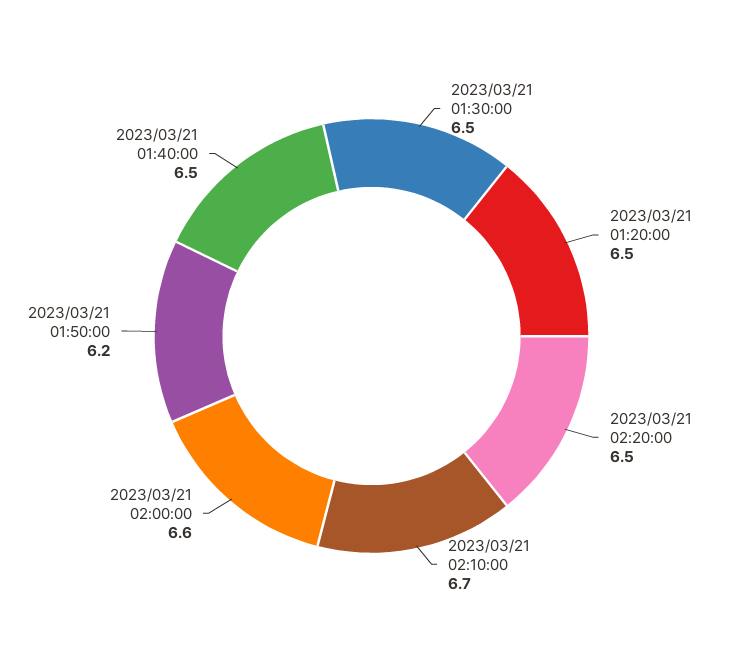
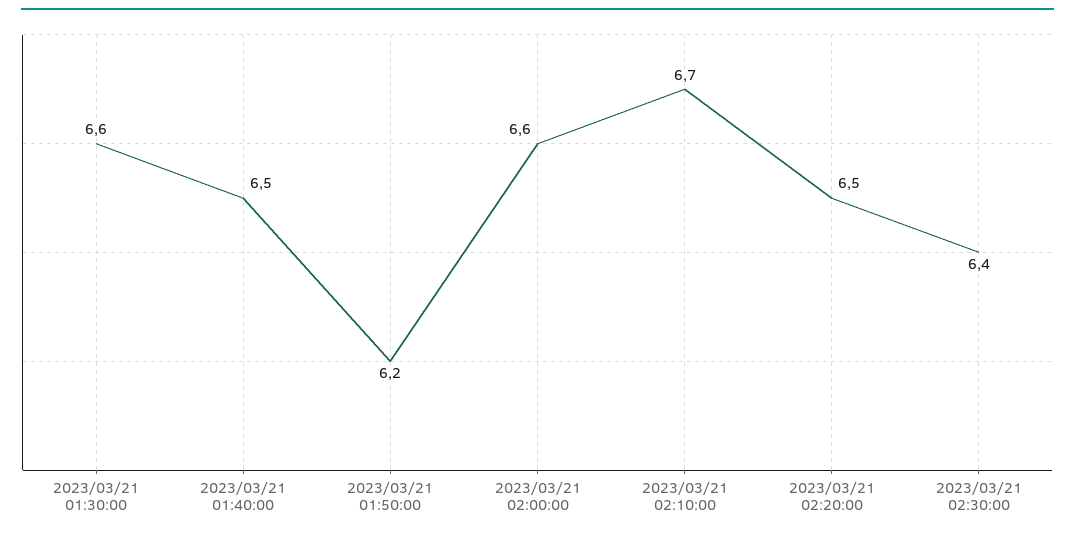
2023/03/21 01:30:00: 6.5 -> 6.6
2023/03/21 01:20:00: 6.5 -> none
2023/03/21 02:30:00: none -> 6.4

